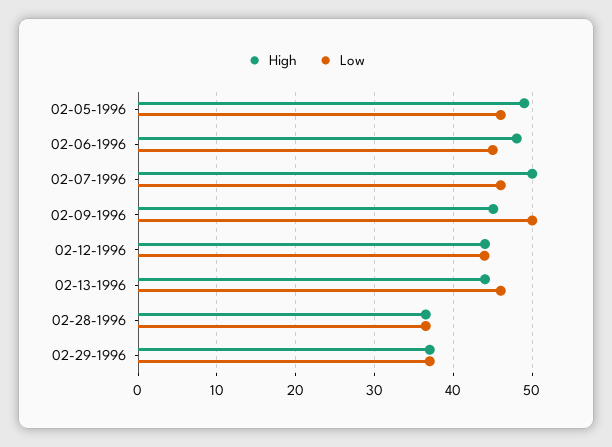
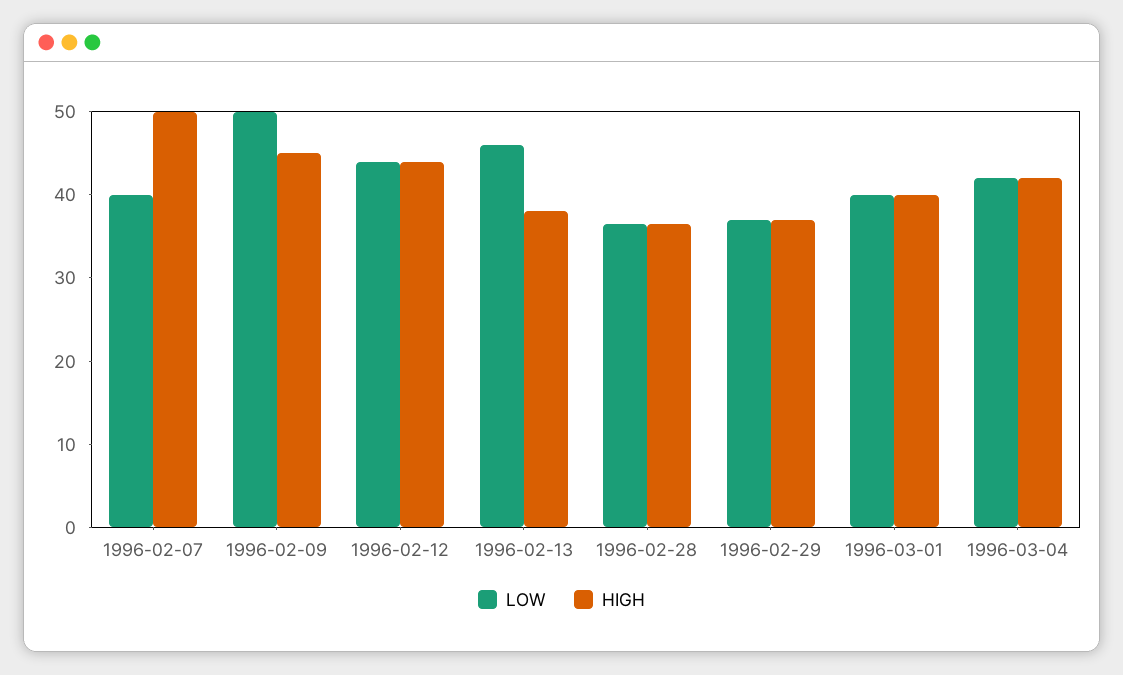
High, 02-05-1996: 49 -> none
Low, 02-05-1996: 46 -> none
High, 02-06-1996: 48 -> none
Low, 02-06-1996: 45 -> none
Low, 02-07-1996: 46 -> 40
High, 02-13-1996: 44 -> 38
Low, 1996-03-01: none -> 40
High, 1996-03-01: none -> 40
Low, 1996-03-04: none -> 42
High, 1996-03-04: none -> 42

